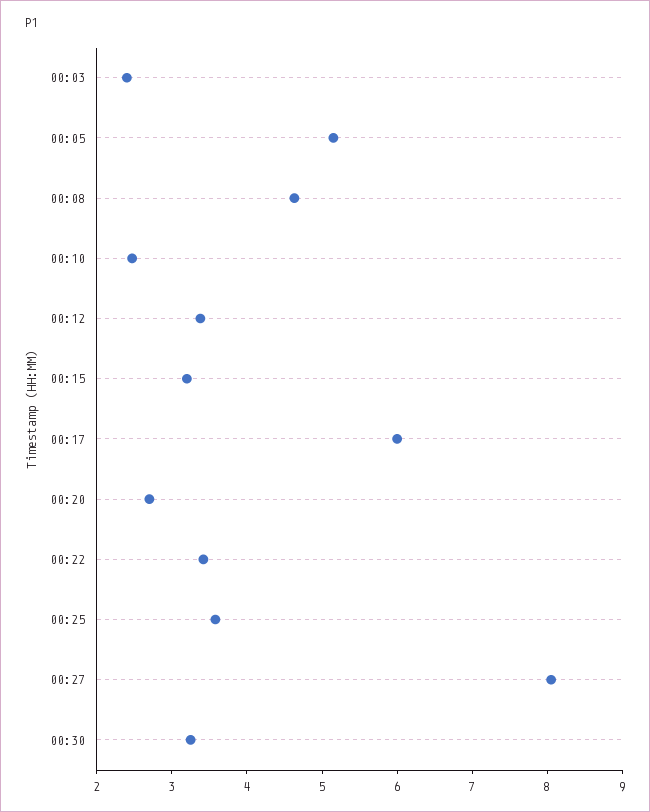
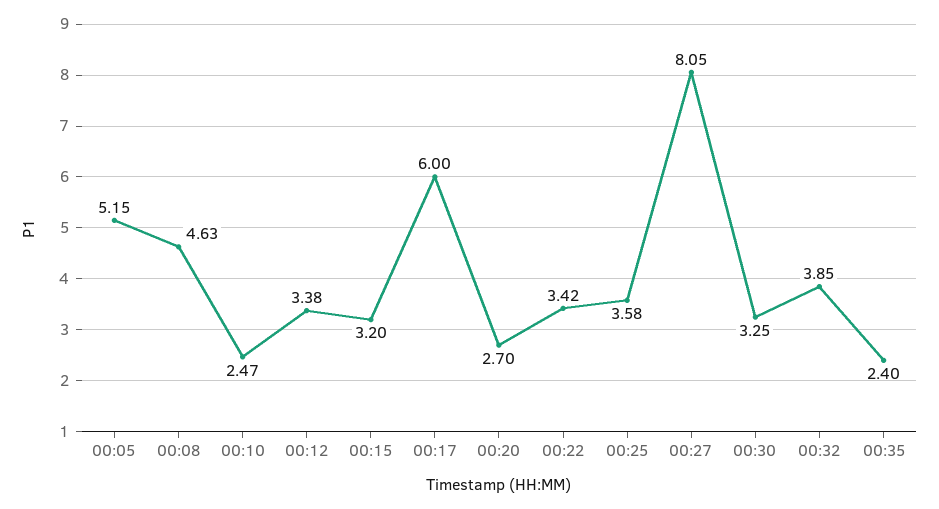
00:03: 2.4 -> none
00:32: none -> 3.85
00:35: none -> 2.4

